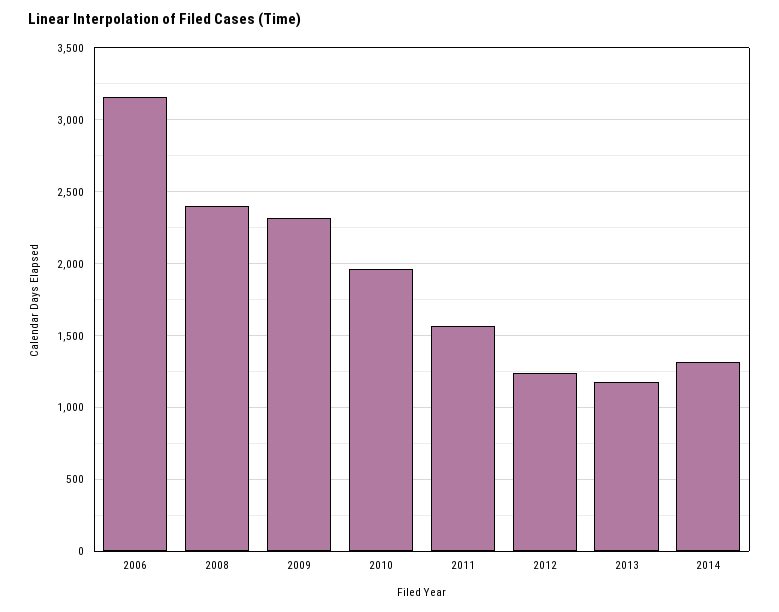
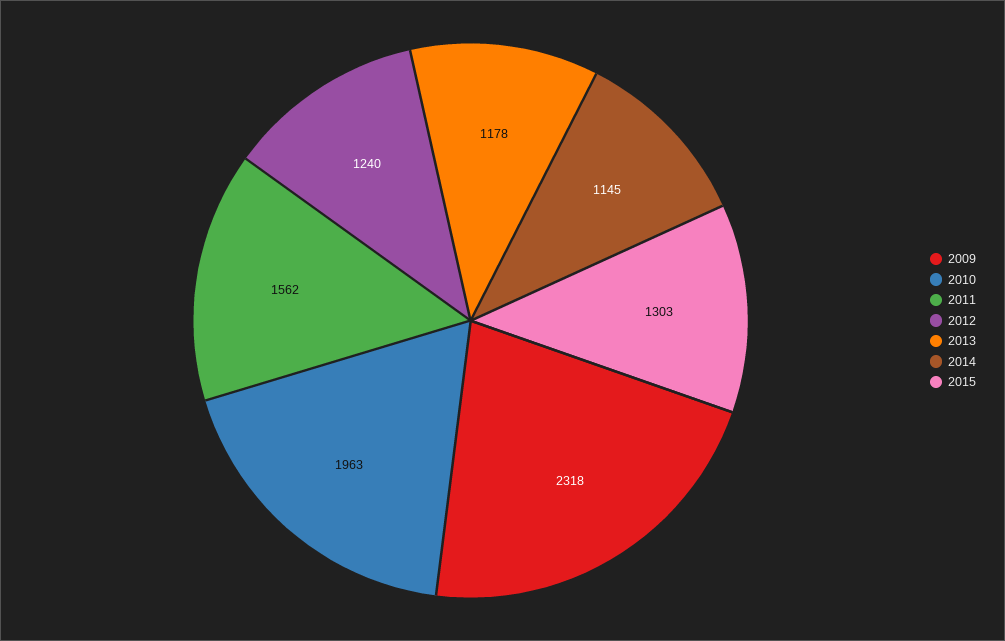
2006: 3150 -> none
2008: 2400 -> none
2014: 1300 -> 1145
2015: none -> 1303

